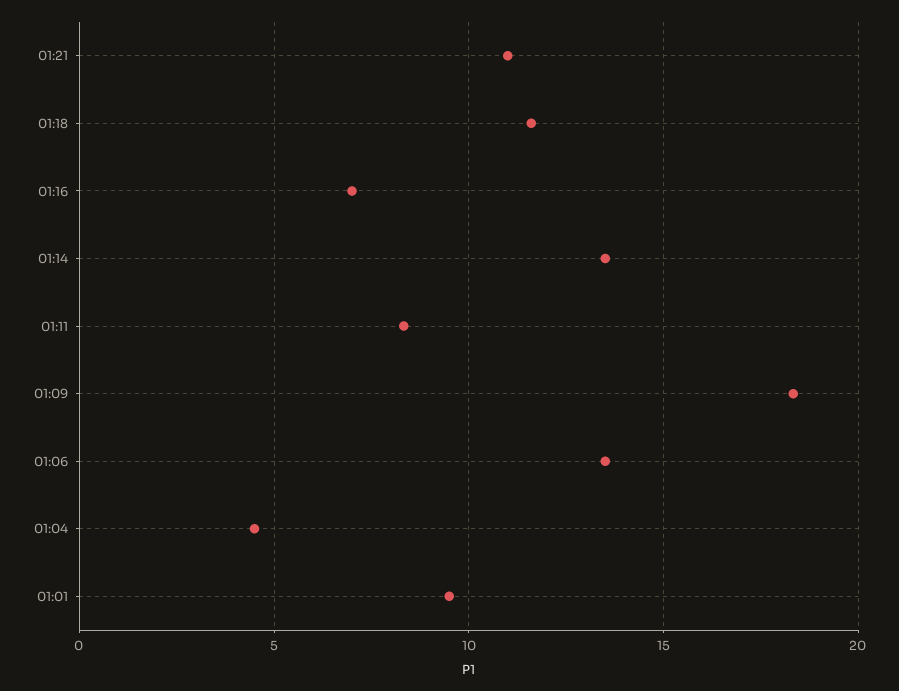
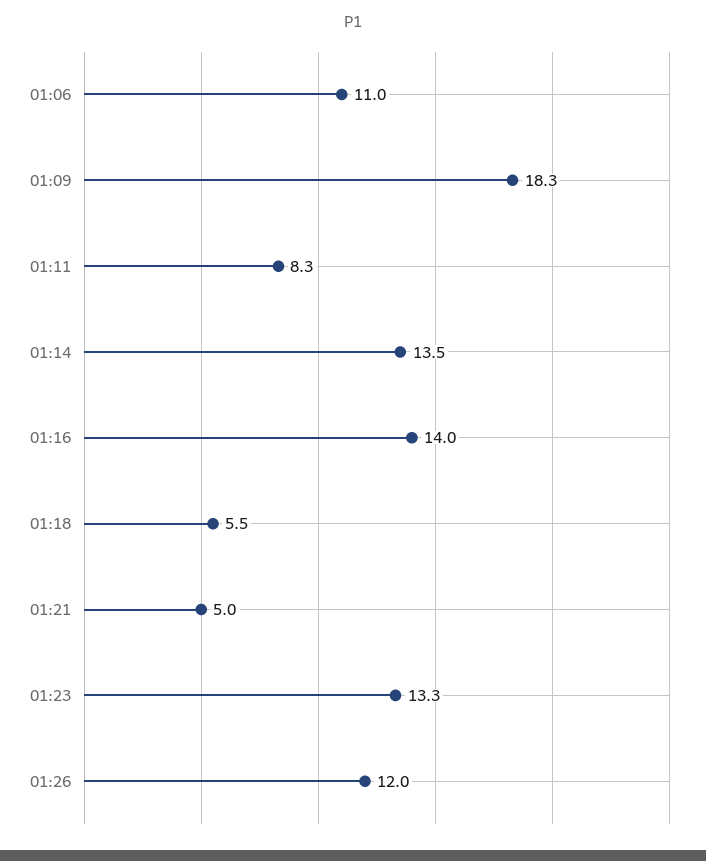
01:21: 11 -> 5
01:18: 11.5 -> 5.5
01:16: 7 -> 14
01:06: 13.5 -> 11
01:04: 4.5 -> none
01:01: 9.5 -> none
01:23: none -> 13.3
01:26: none -> 12

